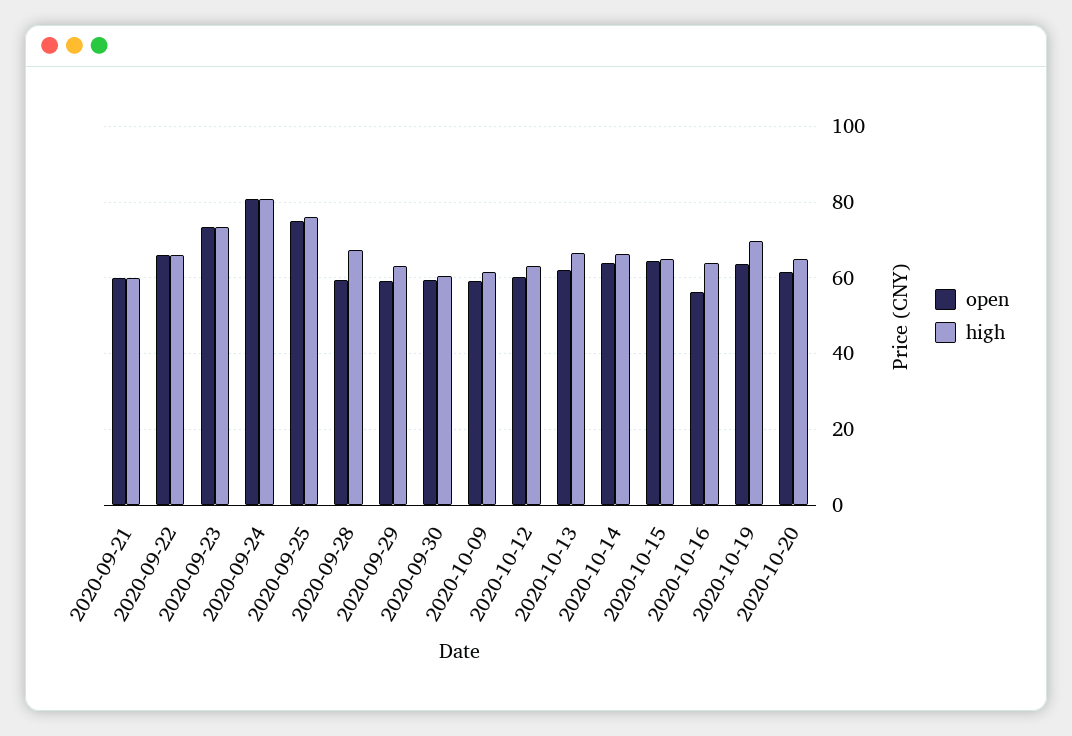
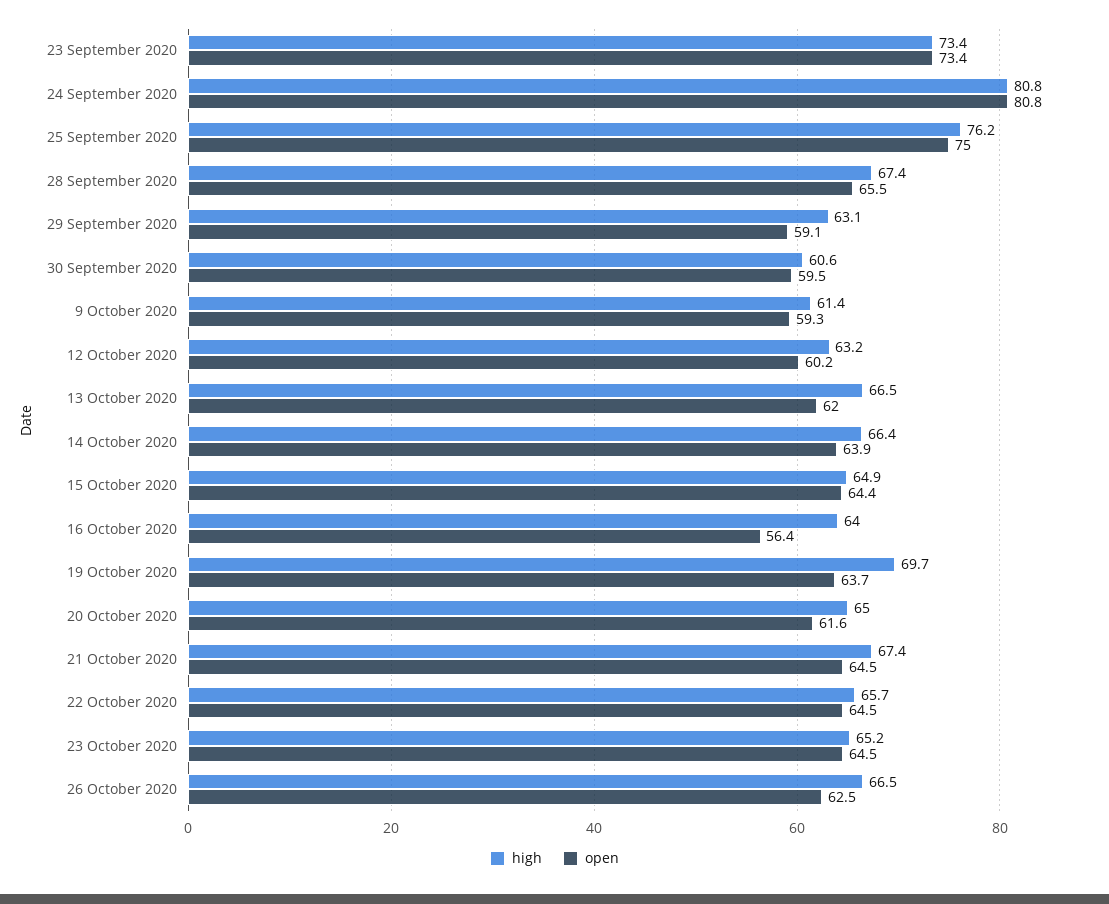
open, 2020-09-21: 60 -> none
high, 2020-09-21: 60 -> none
open, 2020-09-22: 66 -> none
high, 2020-09-22: 66 -> none
open, 2020-09-28: 60 -> 65.5
high, 21 October 2020: none -> 67.4
open, 21 October 2020: none -> 64.5
high, 22 October 2020: none -> 65.7
open, 22 October 2020: none -> 64.5
high, 23 October 2020: none -> 65.2
open, 23 October 2020: none -> 64.5
high, 26 October 2020: none -> 66.5
open, 26 October 2020: none -> 62.5

